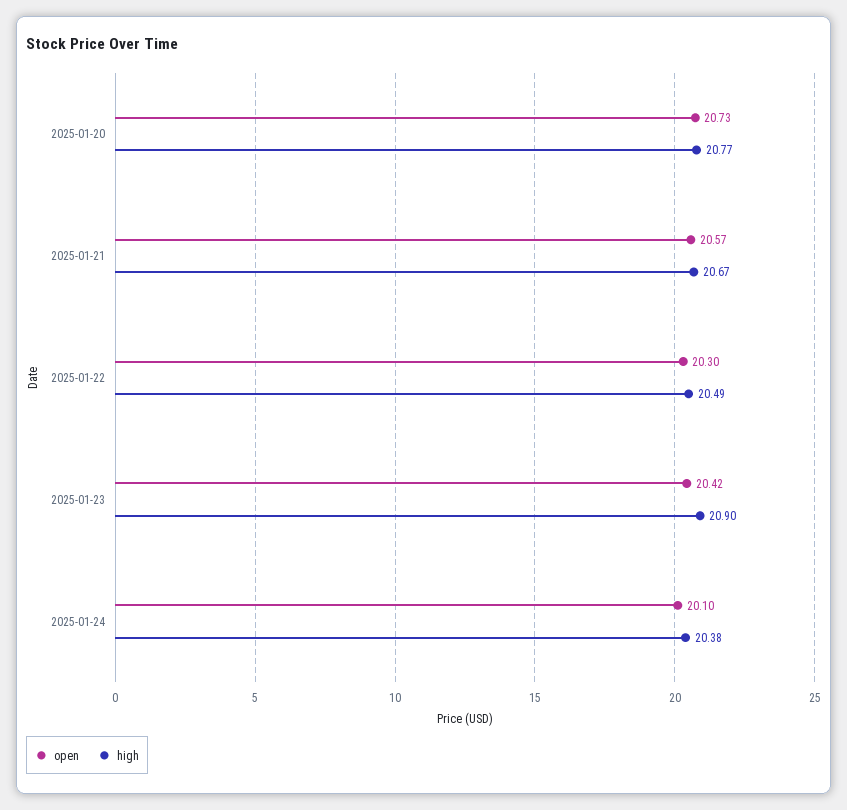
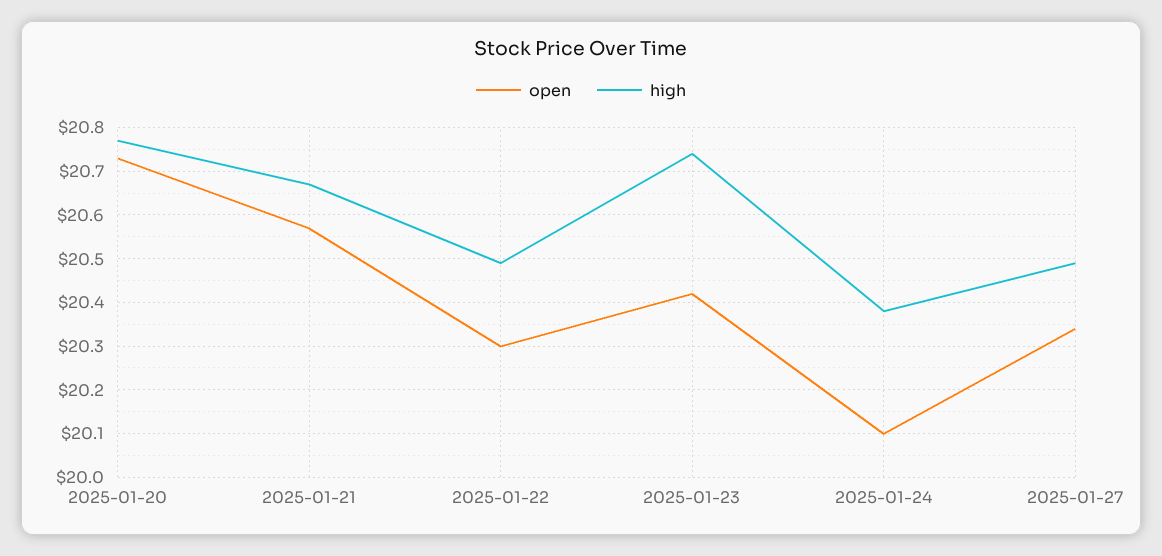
high, 2025-01-23: 20.9 -> 20.75
open, 2025-01-27: none -> 20.35
high, 2025-01-27: none -> 20.5

